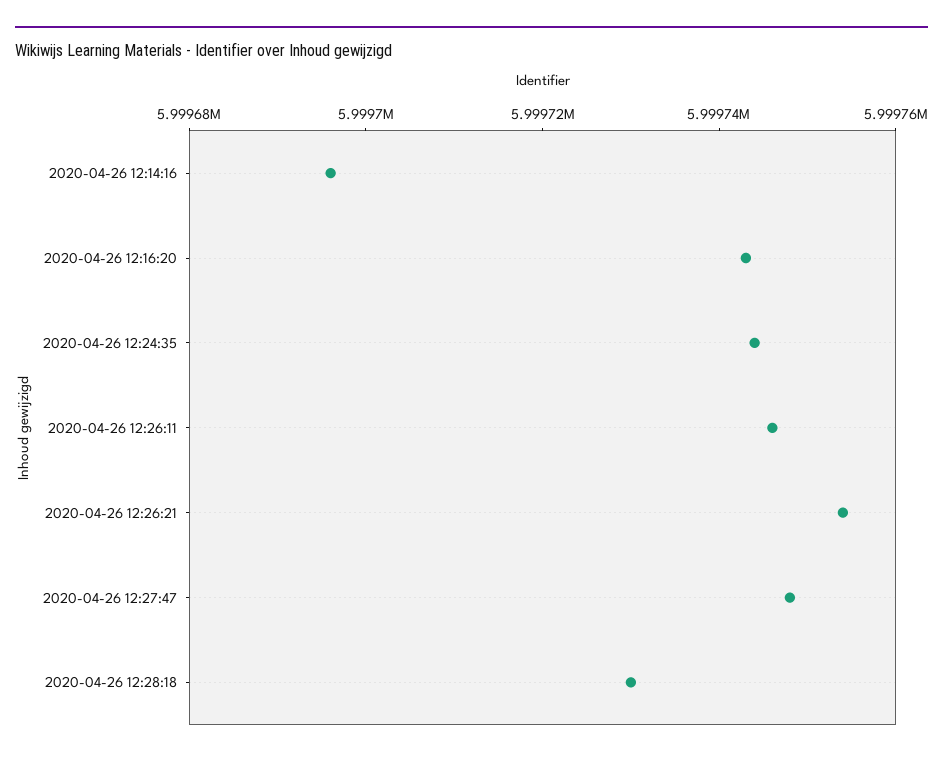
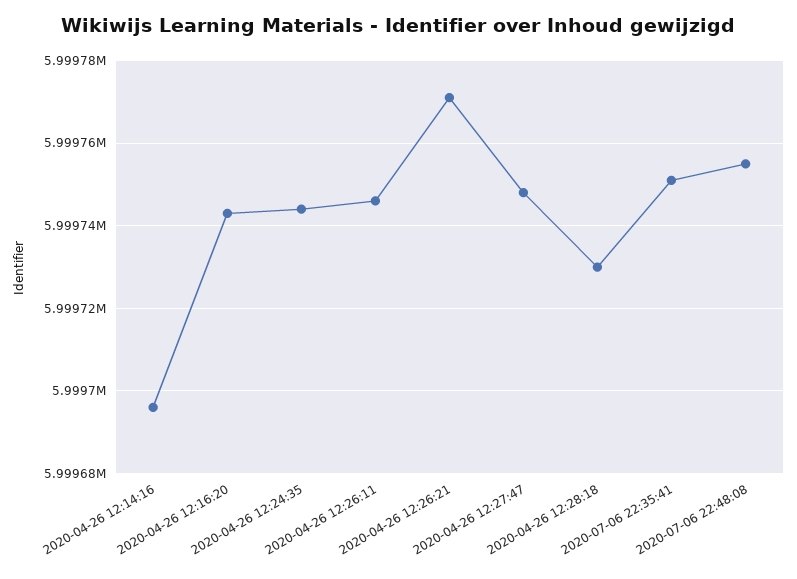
2020-04-26 12:26:21: 5999755 -> 5999770
2020-07-06 22:35:41: none -> 5999750
2020-07-06 22:48:08: none -> 5999755

